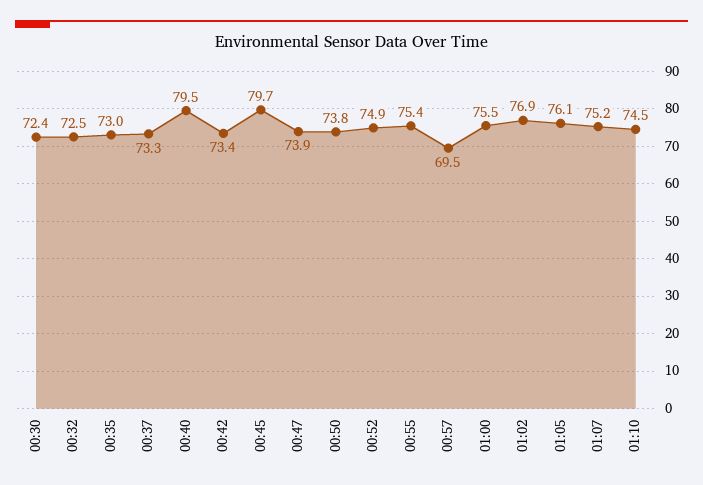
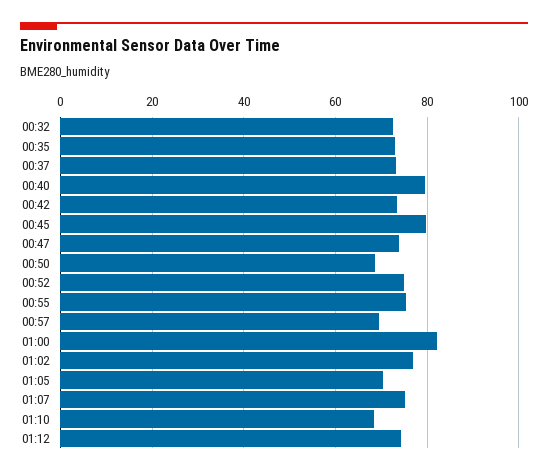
00:30: 72.4 -> none
00:50: 73.8 -> 68
01:00: 75.5 -> 82
01:05: 76.1 -> 70
01:10: 74.5 -> 68
01:12: none -> 74

